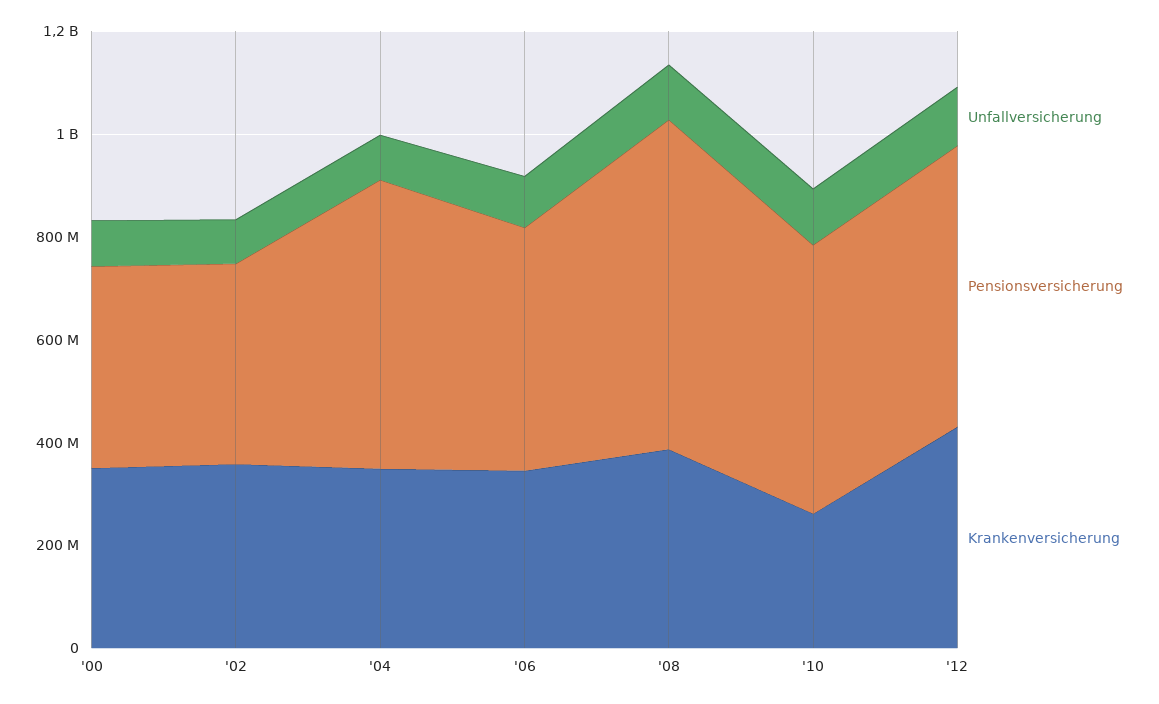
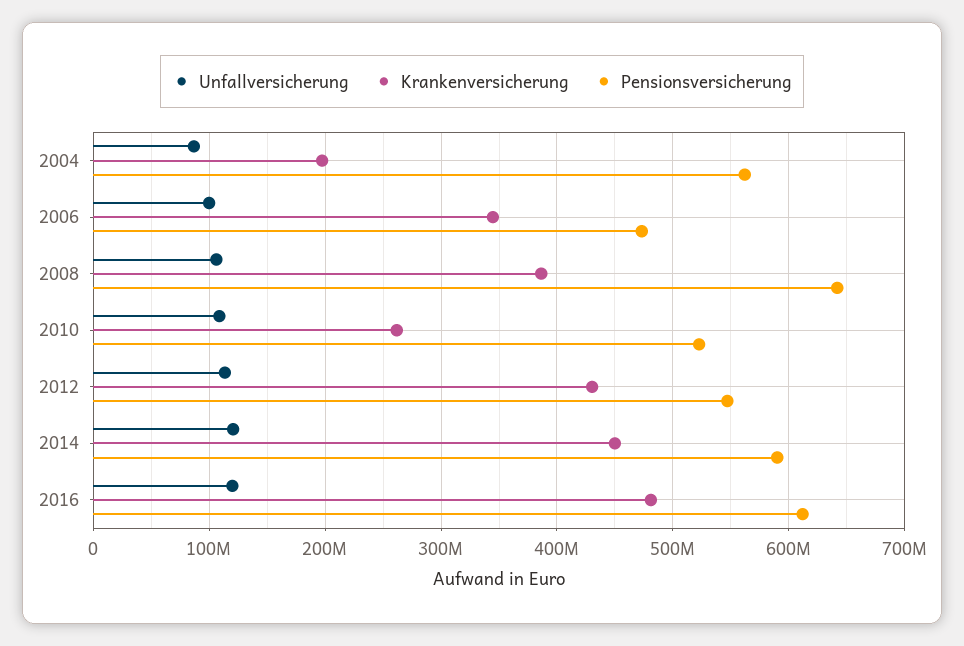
Unfallversicherung, '00: 100000000 -> none
Pensionsversicherung, '00: 400000000 -> none
Krankenversicherung, '00: 350000000 -> none
Unfallversicherung, '02: 100000000 -> none
Pensionsversicherung, '02: 400000000 -> none
Krankenversicherung, '02: 350000000 -> none
Krankenversicherung, '04: 350000000 -> 200000000
Unfallversicherung, 2014: none -> 120000000
Krankenversicherung, 2014: none -> 450000000
Pensionsversicherung, 2014: none -> 590000000
Unfallversicherung, 2016: none -> 120000000
Krankenversicherung, 2016: none -> 480000000
Pensionsversicherung, 2016: none -> 610000000

